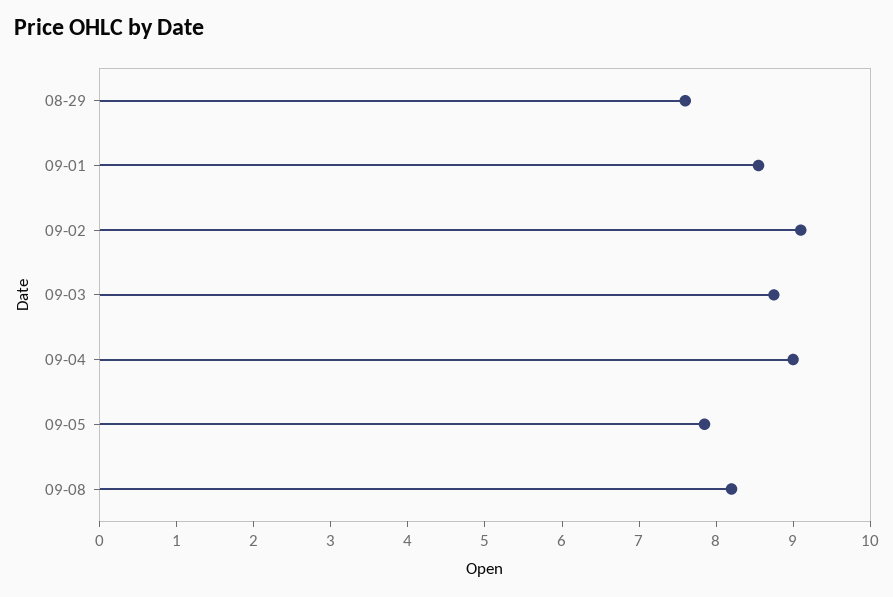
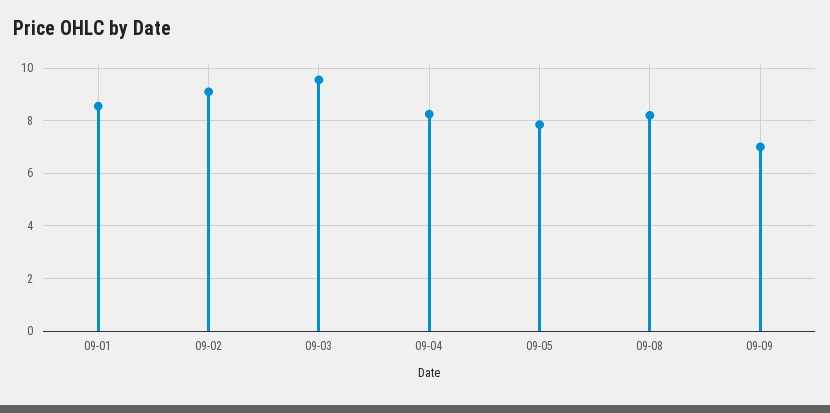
08-29: 7.6 -> none
09-03: 8.8 -> 9.5
09-04: 9 -> 8.25
09-09: none -> 7

